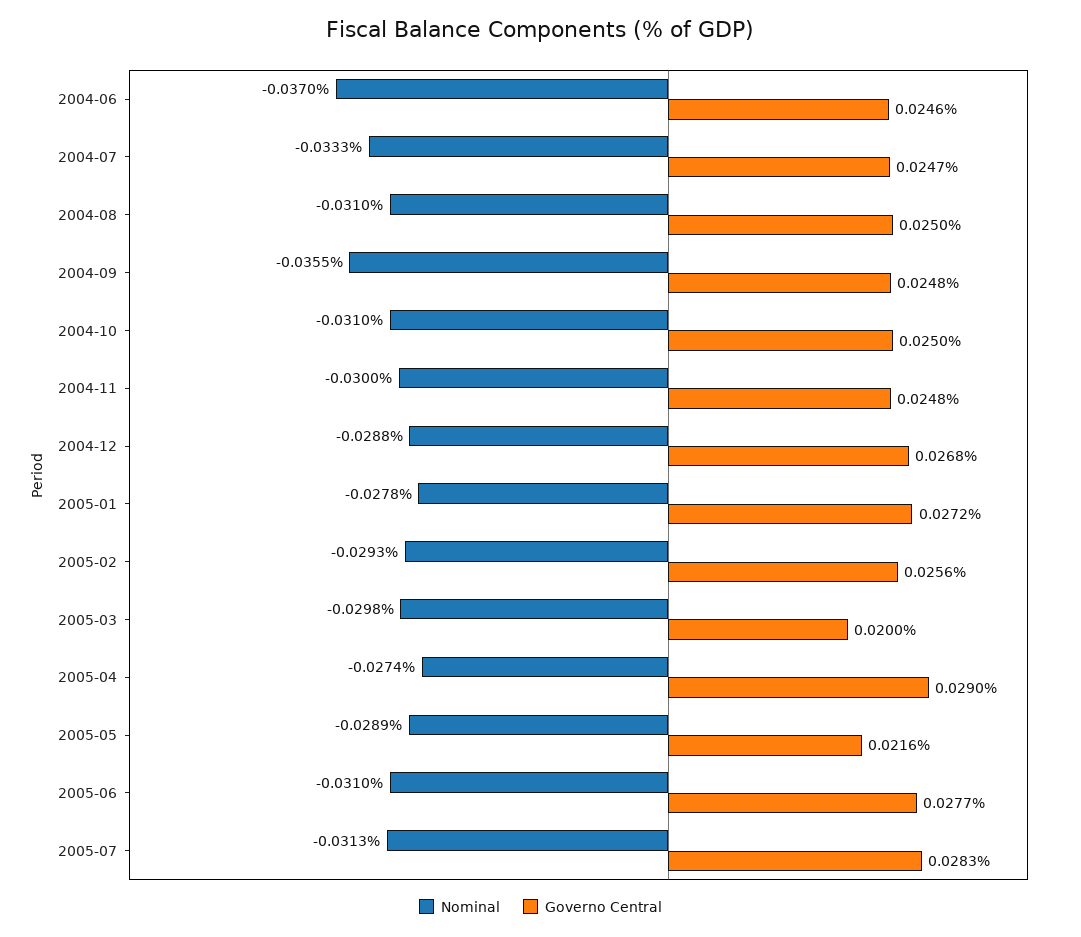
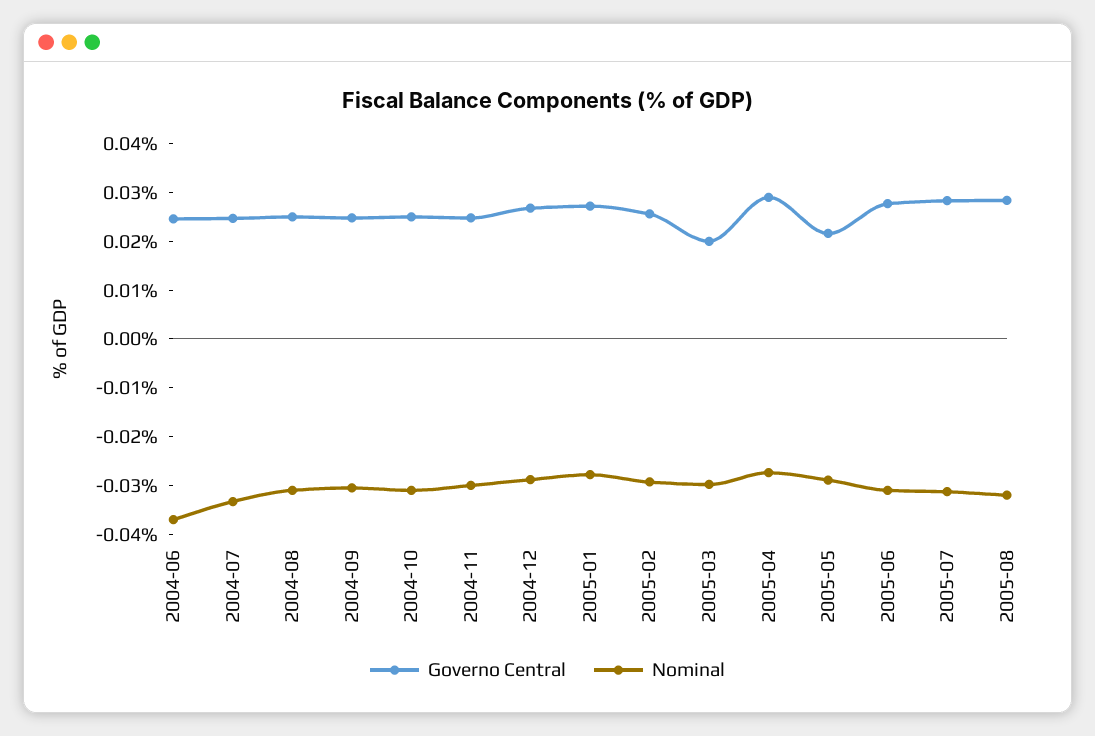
Nominal, 2004-09: -0.0355 -> -0.03
Governo Central, 2005-08: none -> 0.028
Nominal, 2005-08: none -> -0.032

